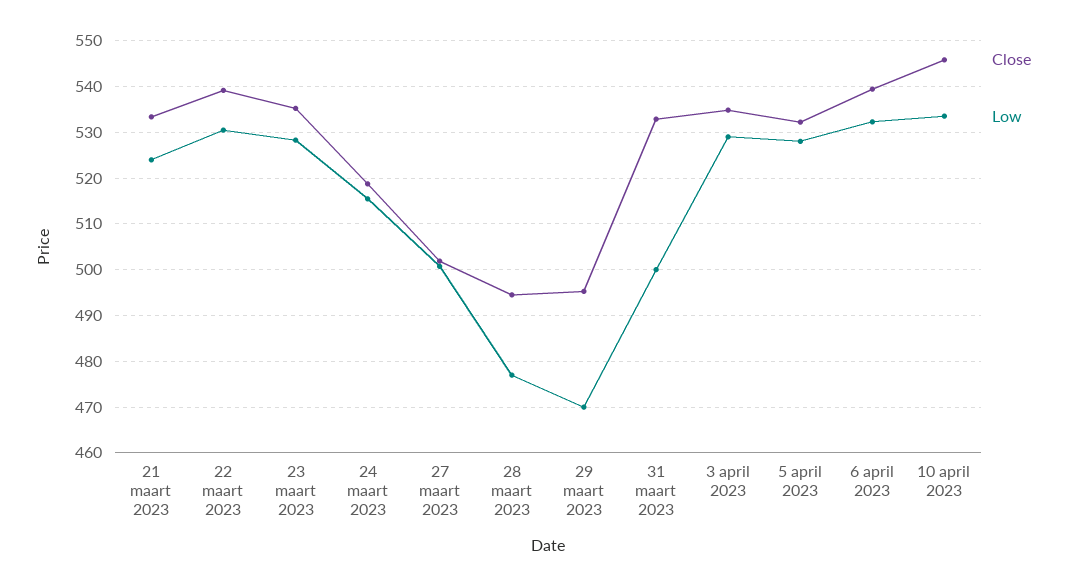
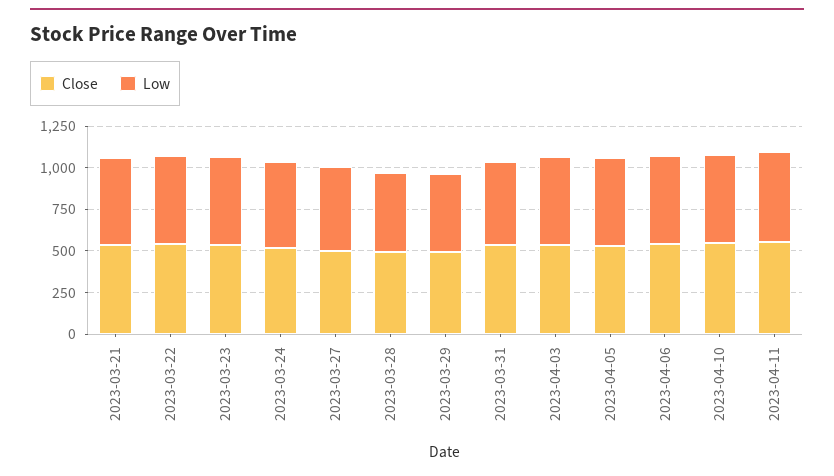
Close, 2023-04-11: none -> 550
Low, 2023-04-11: none -> 550

